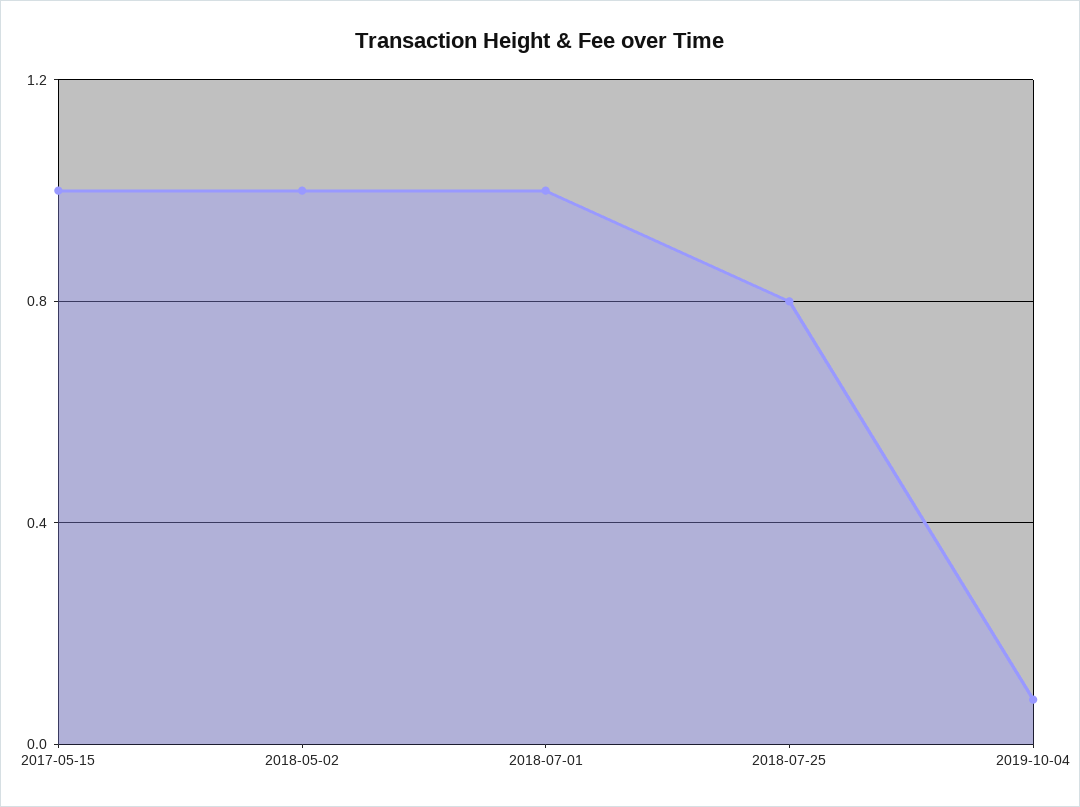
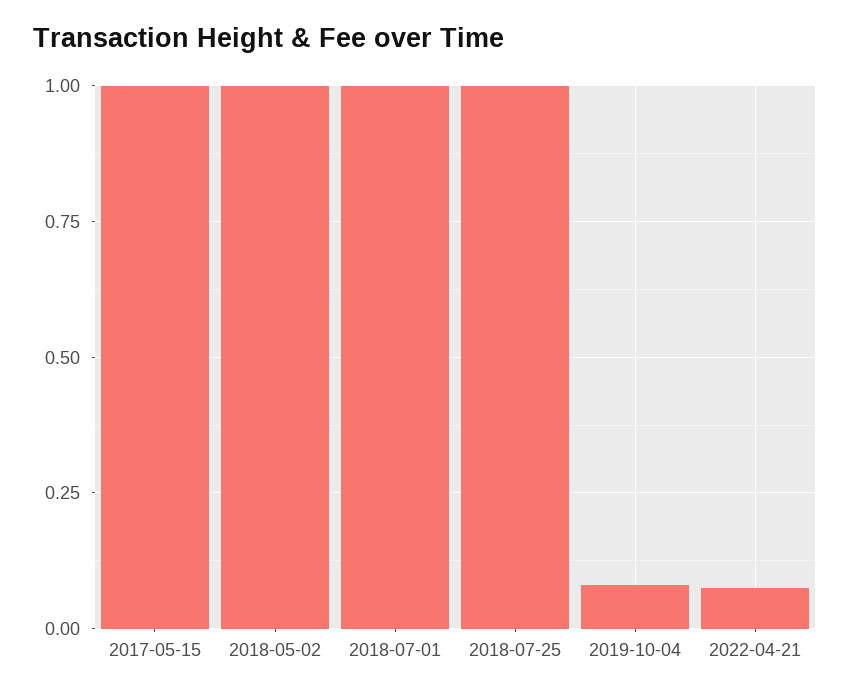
2018-07-25: 0.8 -> 1
2022-04-21: none -> 0.075

